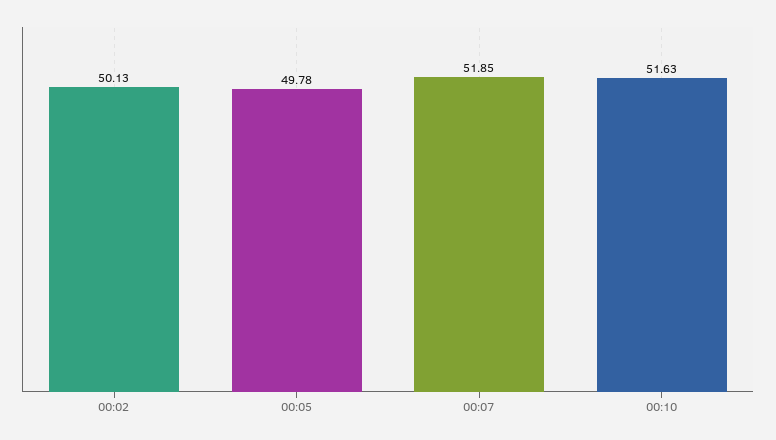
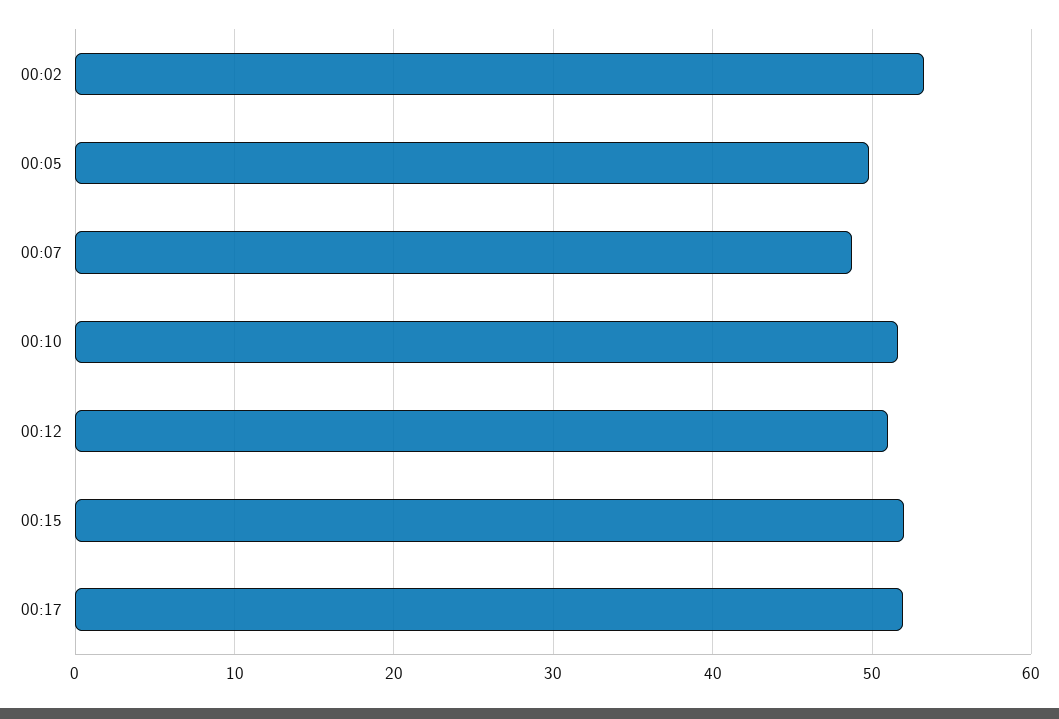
00:02: 50.13 -> 53
00:07: 51.85 -> 49
00:12: none -> 51
00:15: none -> 52
00:17: none -> 52

